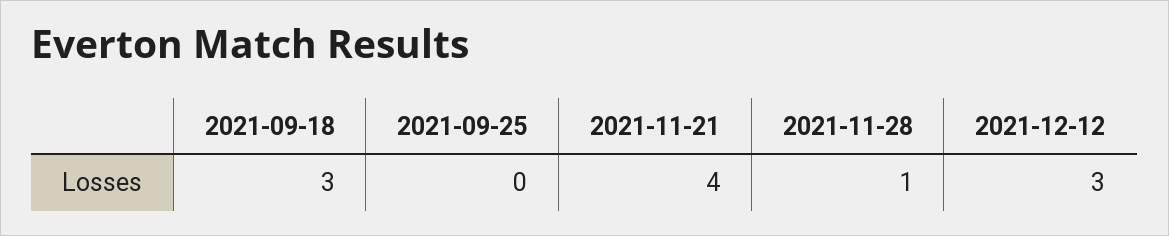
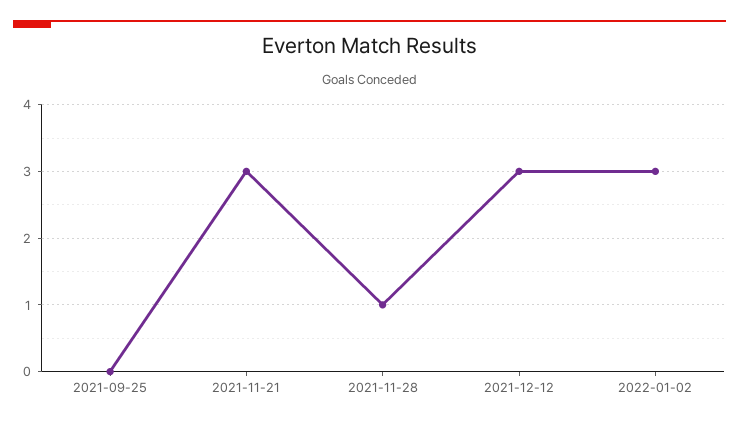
2021-09-18: 3 -> none
2021-11-21: 4 -> 3
2022-01-02: none -> 3

